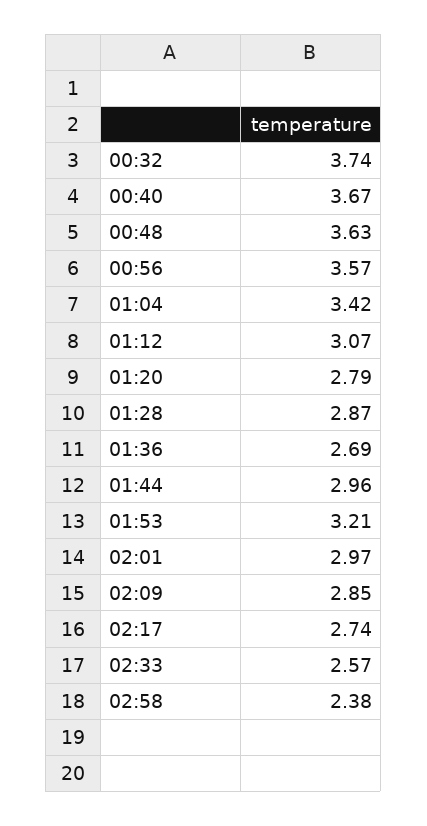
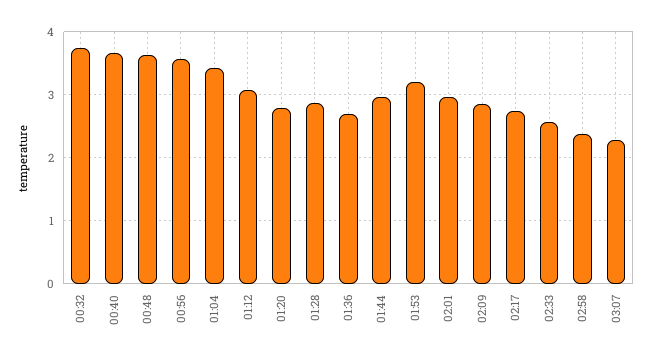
03:07: none -> 2.3

